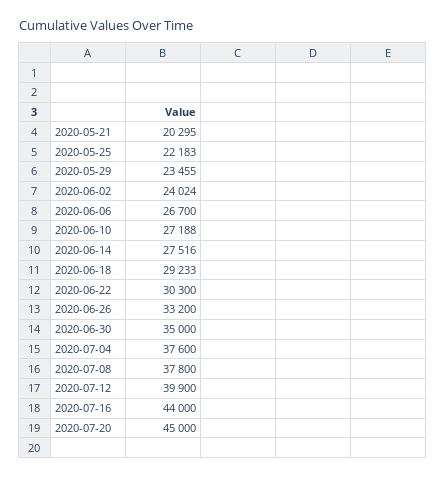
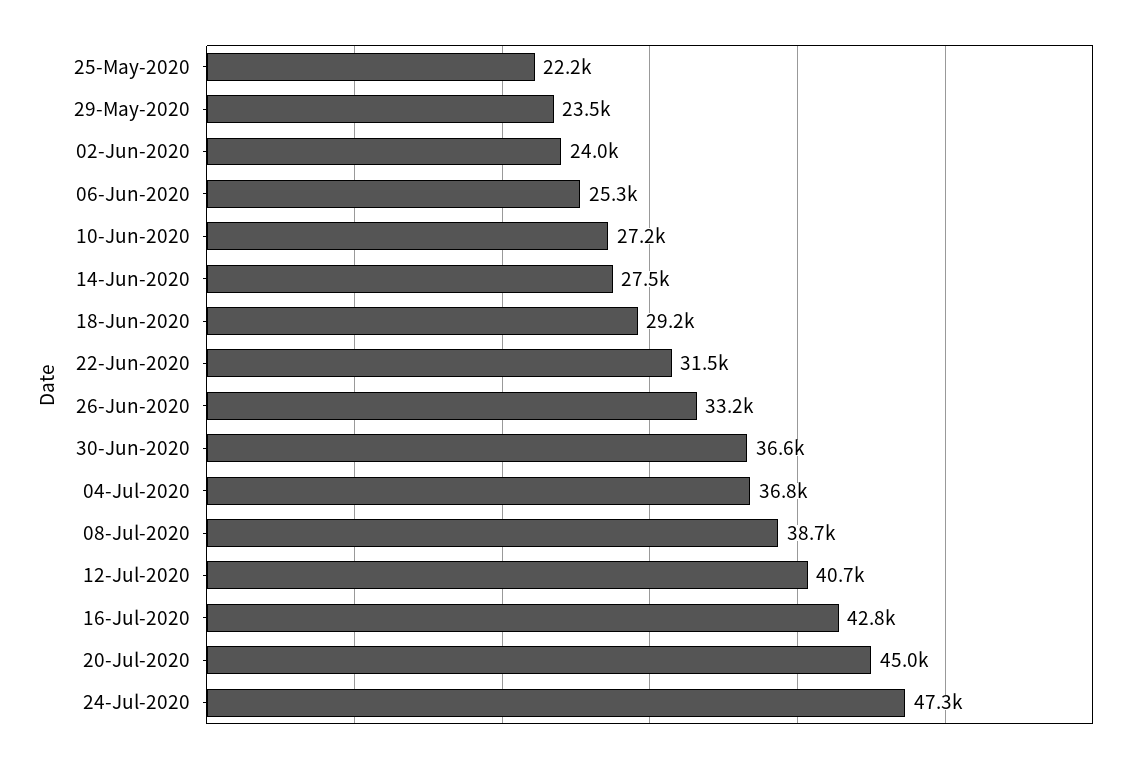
2020-05-21: 20295 -> none
2020-06-06: 26700 -> 25300
2020-06-22: 30300 -> 31500
2020-06-30: 35000 -> 36600
2020-07-04: 37600 -> 36800
2020-07-08: 37800 -> 38700
2020-07-12: 39900 -> 40700
2020-07-16: 44000 -> 42800
24-Jul-2020: none -> 47300

